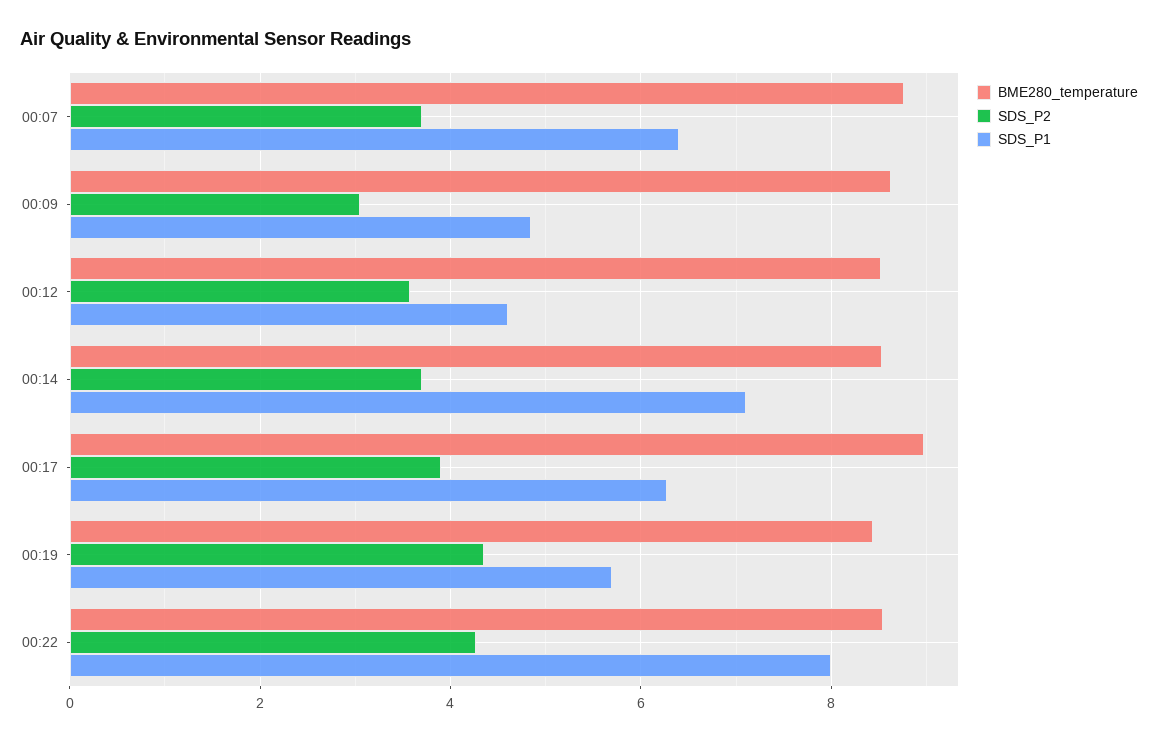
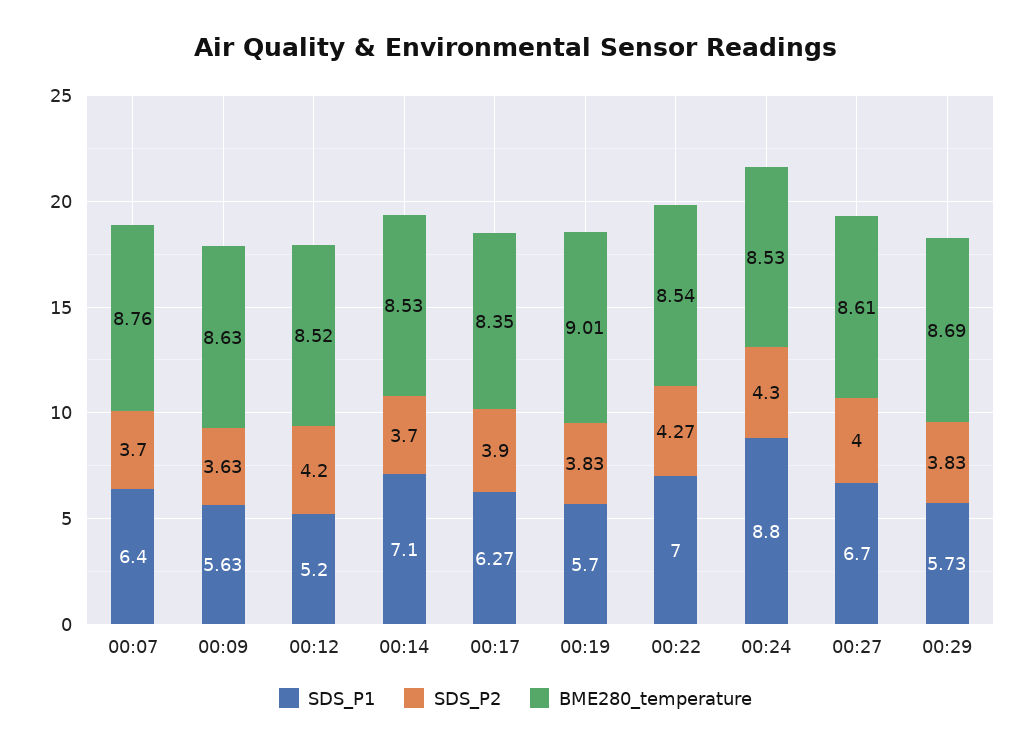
SDS_P2, 00:09: 3 -> 3.63
SDS_P1, 00:09: 4.8 -> 5.63
SDS_P2, 00:12: 3.6 -> 4.2
SDS_P1, 00:12: 4.6 -> 5.2
BME280_temperature, 00:17: 9 -> 8.35
BME280_temperature, 00:19: 8.4 -> 9.01
SDS_P2, 00:19: 4.4 -> 3.83
SDS_P1, 00:22: 8 -> 7
SDS_P1, 00:24: none -> 8.8
SDS_P2, 00:24: none -> 4.3
BME280_temperature, 00:24: none -> 8.53
SDS_P1, 00:27: none -> 6.7
SDS_P2, 00:27: none -> 4
BME280_temperature, 00:27: none -> 8.61
SDS_P1, 00:29: none -> 5.73
SDS_P2, 00:29: none -> 3.83
BME280_temperature, 00:29: none -> 8.69

